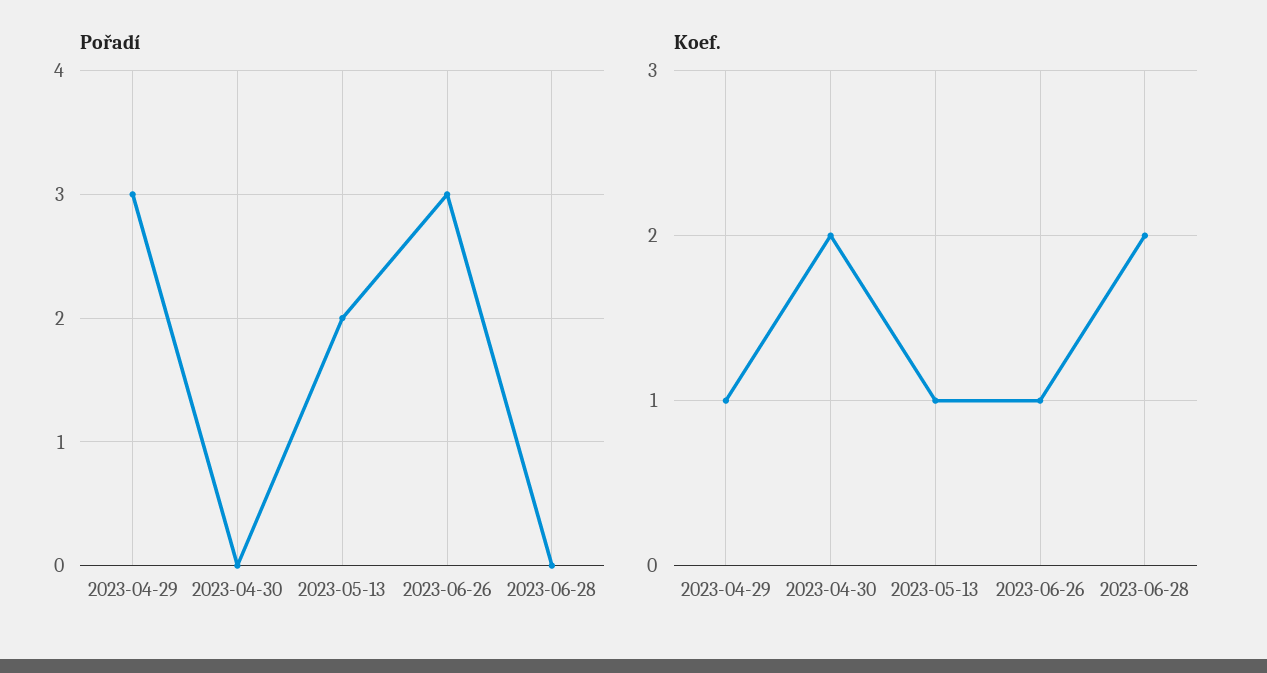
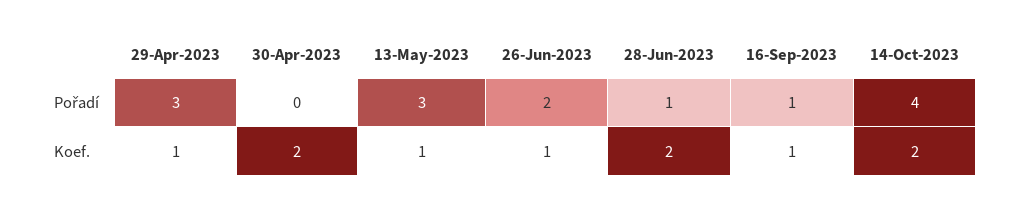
Pořadí, 2023-05-13: 2 -> 3
Pořadí, 2023-06-26: 3 -> 2
Pořadí, 2023-06-28: 0 -> 1
Pořadí, 16-Sep-2023: none -> 1
Pořadí, 14-Oct-2023: none -> 4
Koef., 16-Sep-2023: none -> 1
Koef., 14-Oct-2023: none -> 2

